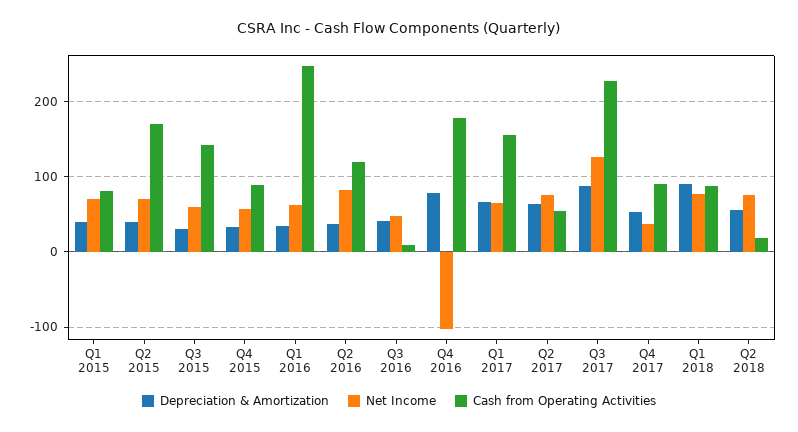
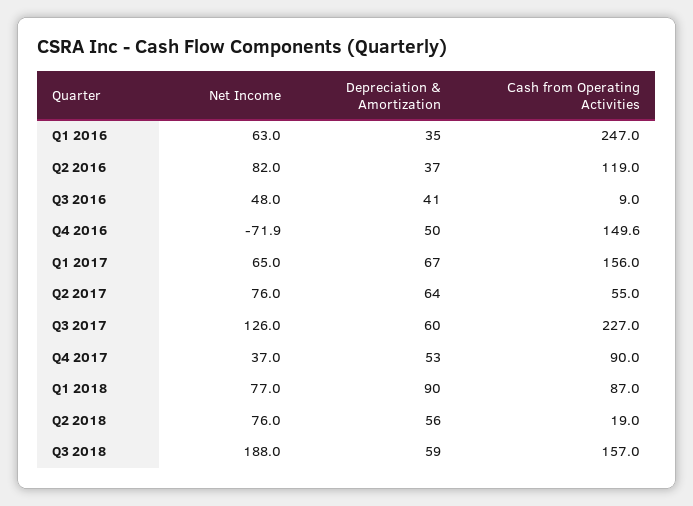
Depreciation & Amortization, Q1 2015: 40 -> none
Net Income, Q1 2015: 70 -> none
Cash from Operating Activities, Q1 2015: 80 -> none
Depreciation & Amortization, Q2 2015: 40 -> none
Net Income, Q2 2015: 70 -> none
Cash from Operating Activities, Q2 2015: 170 -> none
Depreciation & Amortization, Q3 2015: 30 -> none
Net Income, Q3 2015: 60 -> none
Cash from Operating Activities, Q3 2015: 140 -> none
Depreciation & Amortization, Q4 2015: 30 -> none
Net Income, Q4 2015: 60 -> none
Cash from Operating Activities, Q4 2015: 90 -> none
Depreciation & Amortization, Q4 2016: 80 -> 50
Net Income, Q4 2016: -100 -> -71.9
Cash from Operating Activities, Q4 2016: 180 -> 149.6
Depreciation & Amortization, Q3 2017: 90 -> 60
Net Income, Q3 2018: none -> 188
Depreciation & Amortization, Q3 2018: none -> 59
Cash from Operating Activities, Q3 2018: none -> 157

